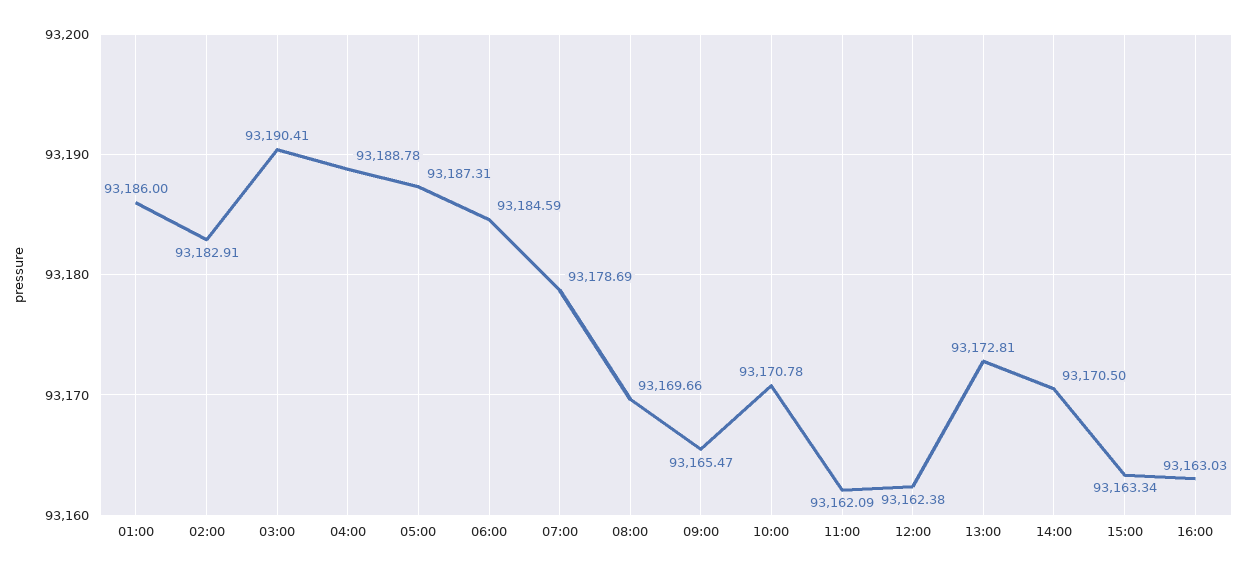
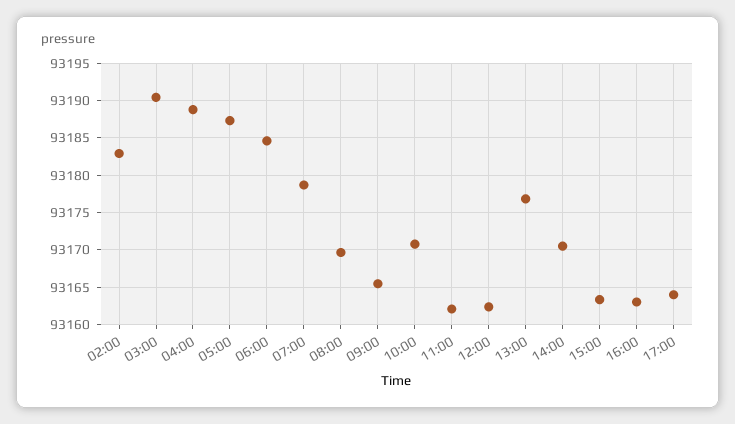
01:00: 93186 -> none
13:00: 93172.81 -> 93177
17:00: none -> 93164

